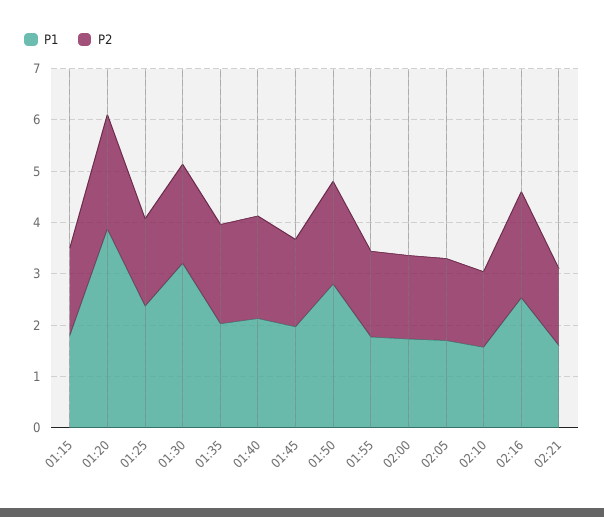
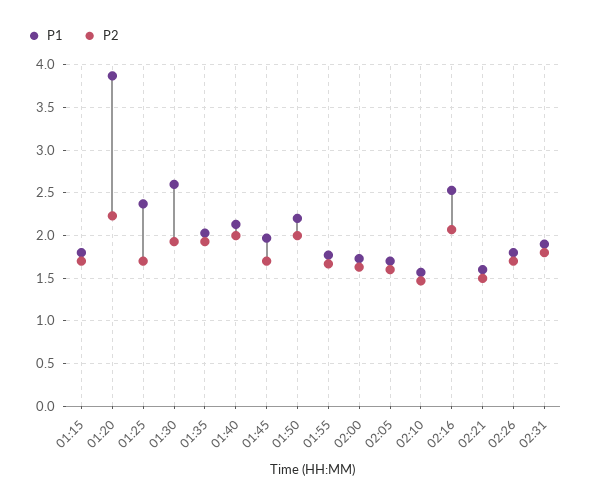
P1, 01:30: 3.2 -> 2.6
P1, 01:50: 2.8 -> 2.2
P1, 02:26: none -> 1.8
P2, 02:26: none -> 1.7
P1, 02:31: none -> 1.9
P2, 02:31: none -> 1.8

